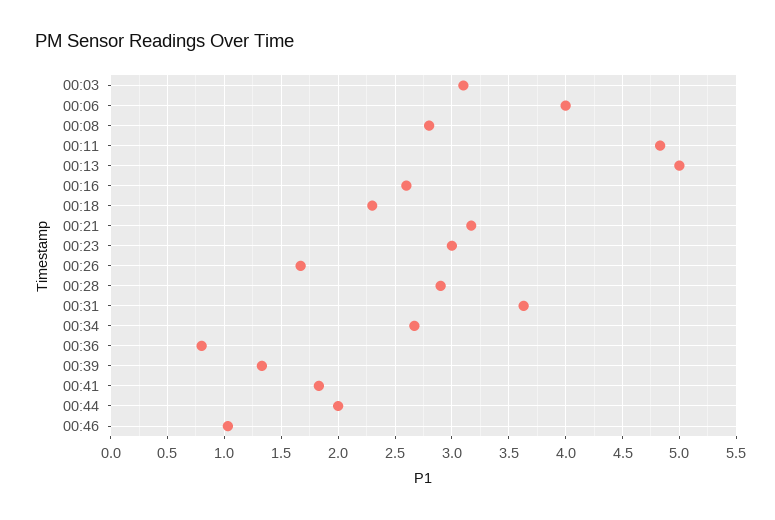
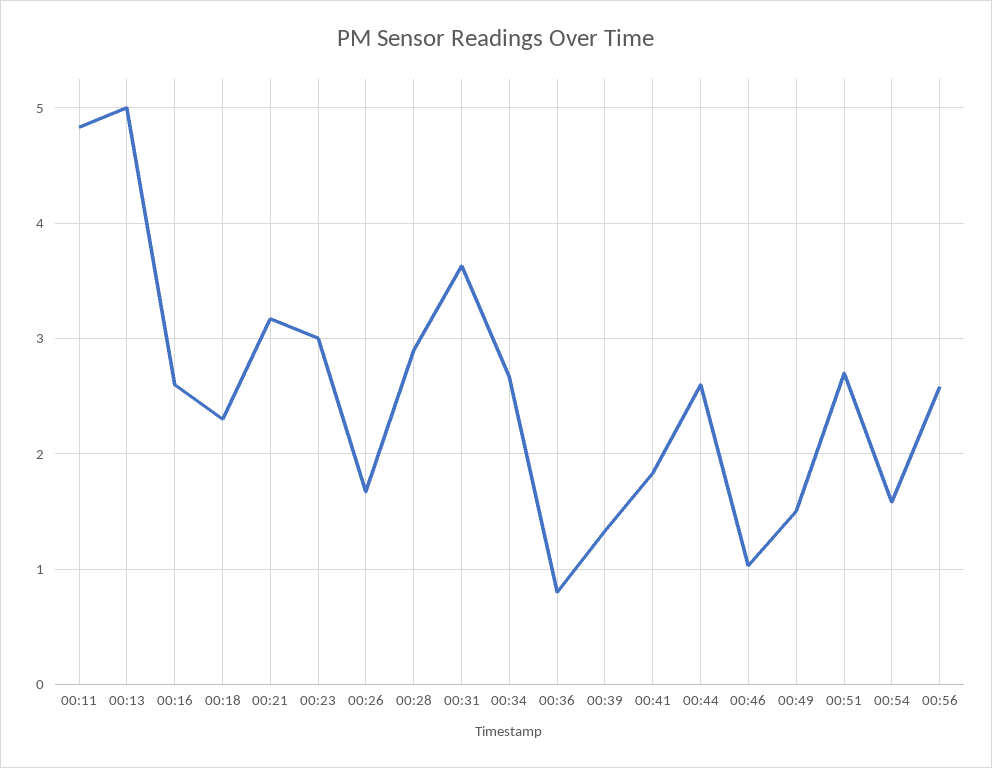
00:03: 3.1 -> none
00:06: 4 -> none
00:08: 2.8 -> none
00:44: 2 -> 2.6
00:49: none -> 1.5
00:51: none -> 2.7
00:54: none -> 1.6
00:56: none -> 2.6

